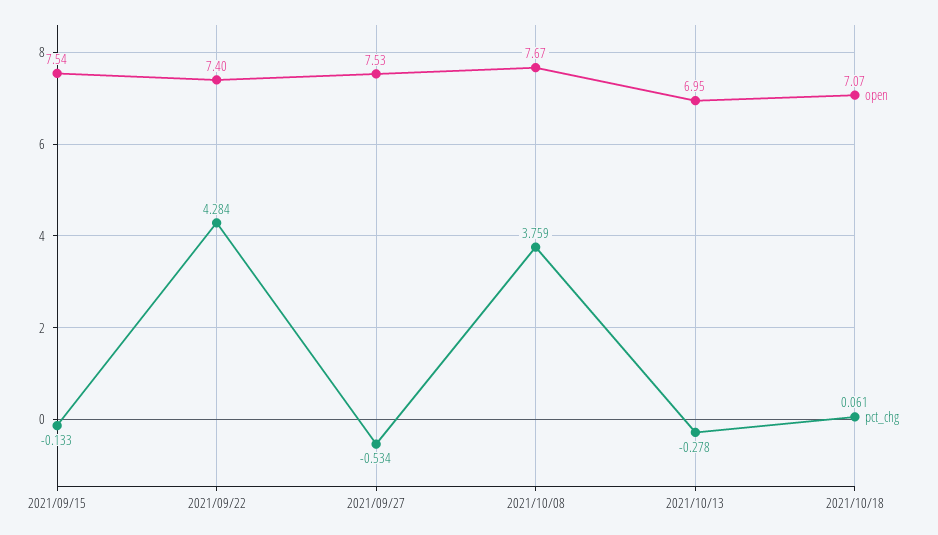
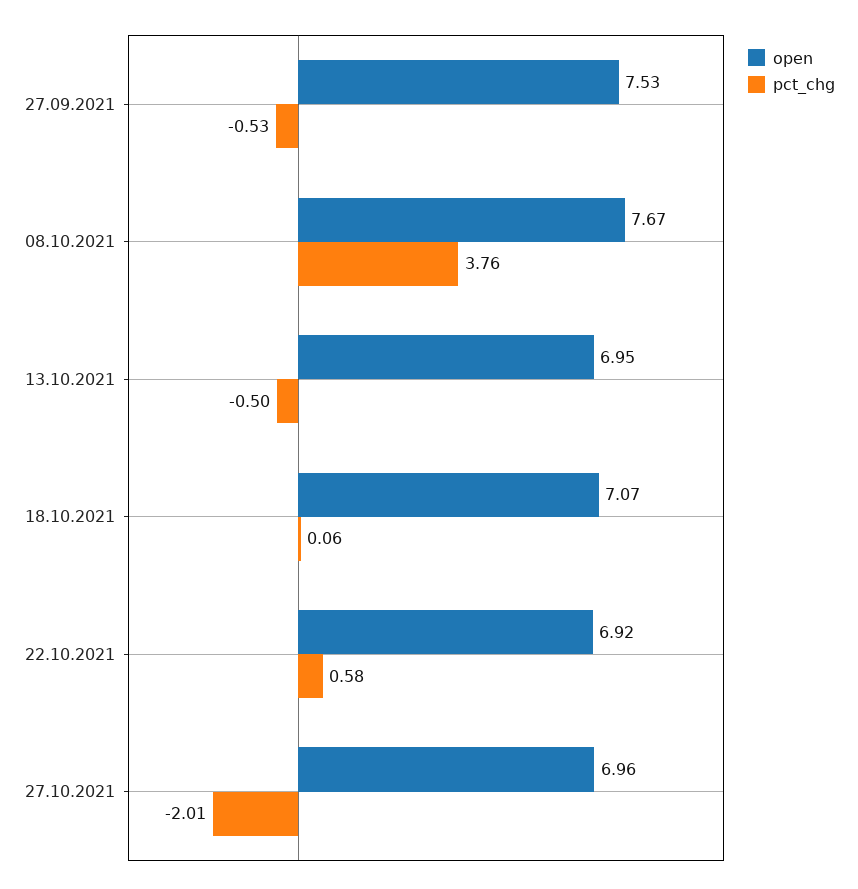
open, 2021/09/15: 7.54 -> none
pct_chg, 2021/09/15: -0.133 -> none
open, 2021/09/22: 7.4 -> none
pct_chg, 2021/09/22: 4.284 -> none
pct_chg, 2021/10/13: -0.278 -> -0.5
open, 22.10.2021: none -> 6.92
pct_chg, 22.10.2021: none -> 0.58
open, 27.10.2021: none -> 6.96
pct_chg, 27.10.2021: none -> -2.01

